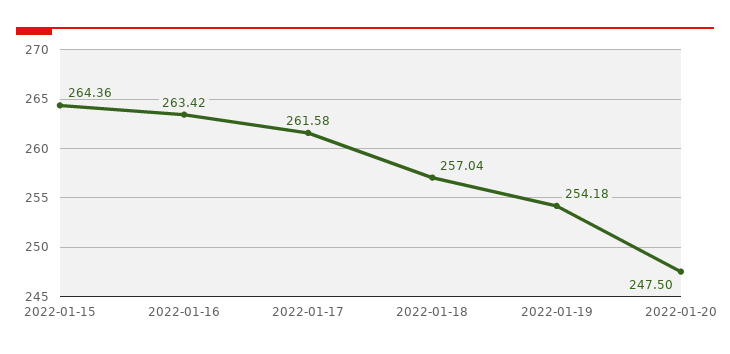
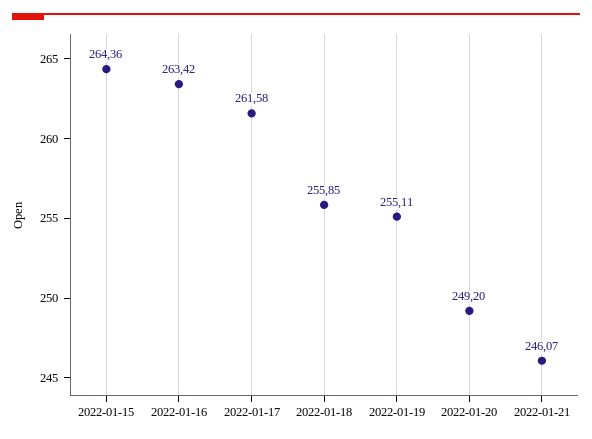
2022-01-18: 257.04 -> 255.85
2022-01-19: 254.18 -> 255.11
2022-01-20: 247.5 -> 249.2
2022-01-21: none -> 246.07

